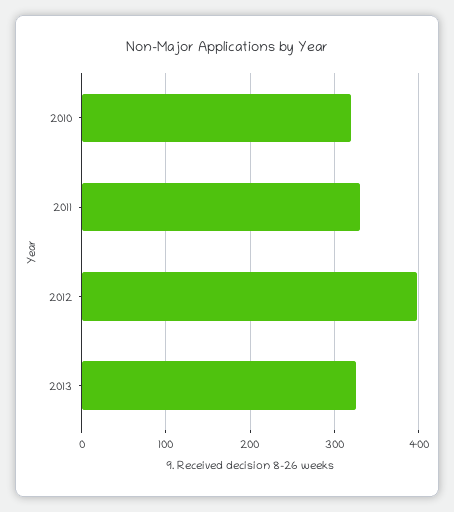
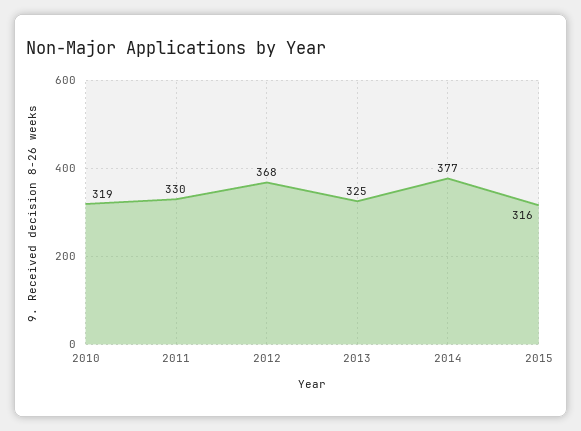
2012: 400 -> 368
2014: none -> 377
2015: none -> 316

